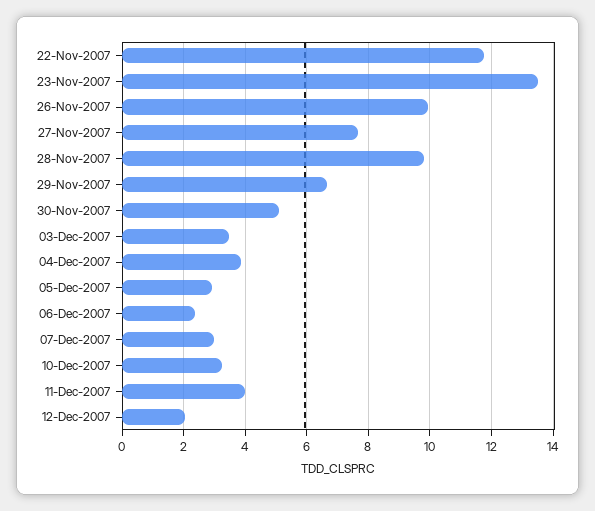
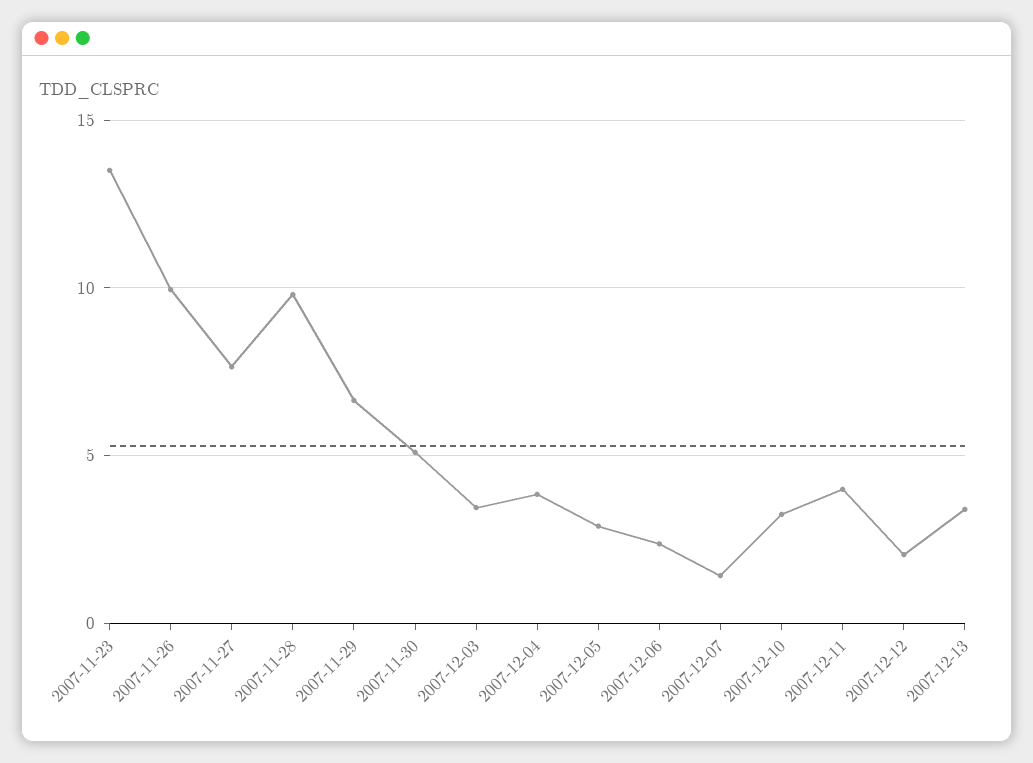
22-Nov-2007: 11.8 -> none
07-Dec-2007: 3 -> 1.5
2007-12-13: none -> 3.5

